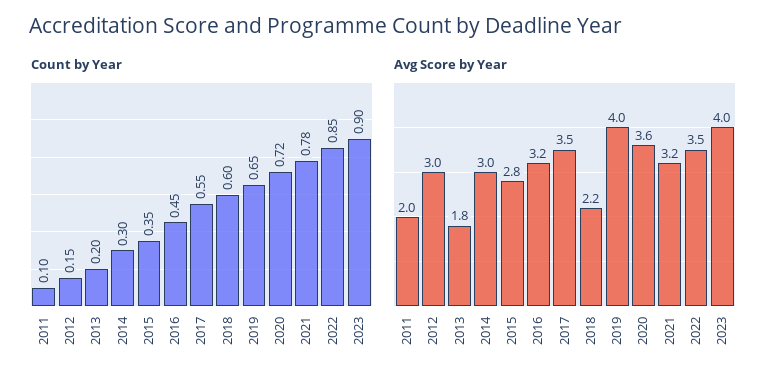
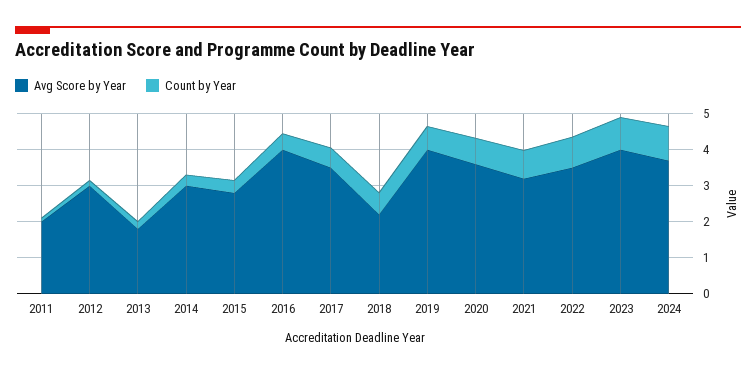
Avg Score by Year, 2016: 3.2 -> 4
Avg Score by Year, 2024: none -> 3.75
Count by Year, 2024: none -> 1

